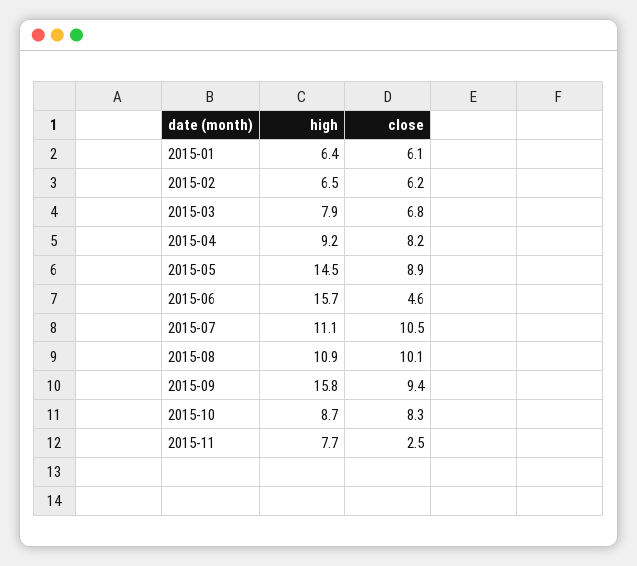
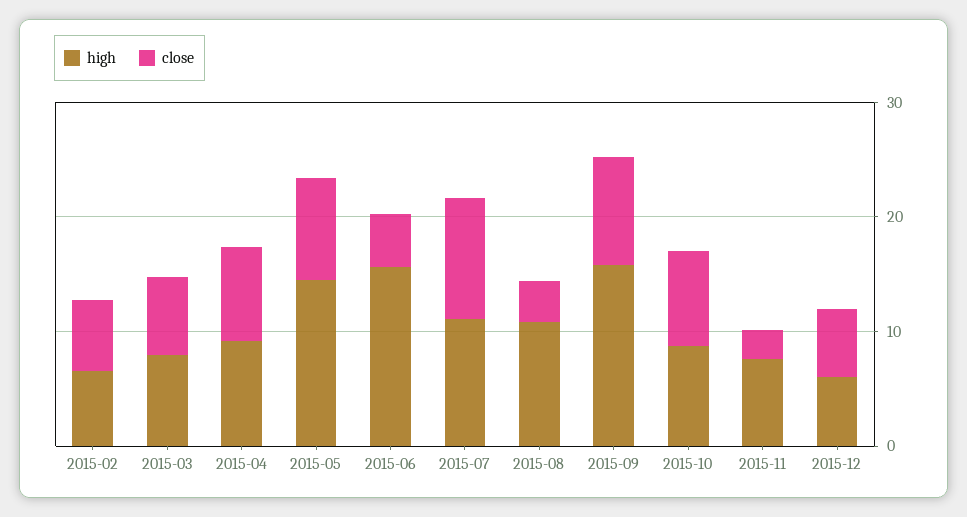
high, 2015-01: 6.4 -> none
close, 2015-01: 6.1 -> none
close, 2015-08: 10.1 -> 4
high, 2015-12: none -> 6
close, 2015-12: none -> 6

